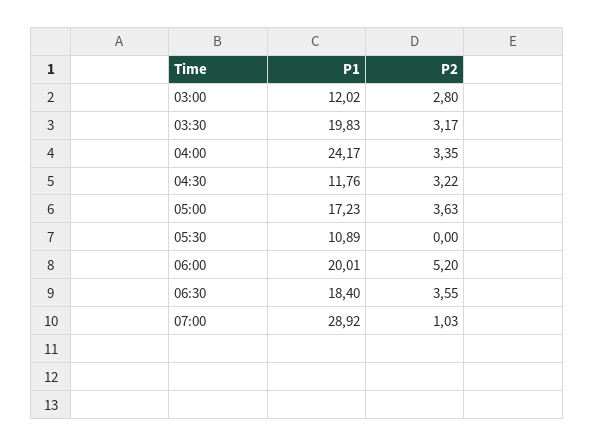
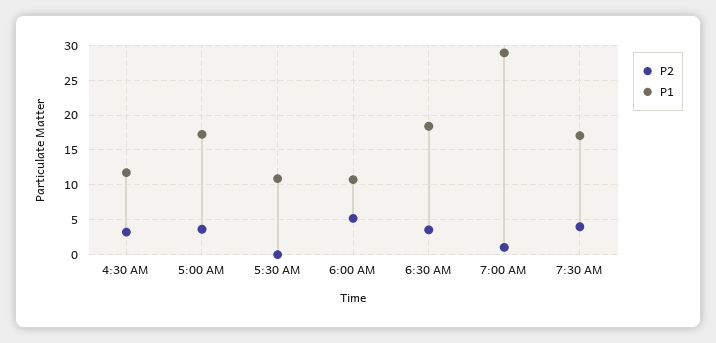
P1, 03:00: 12.02 -> none
P2, 03:00: 2.8 -> none
P1, 03:30: 19.83 -> none
P2, 03:30: 3.17 -> none
P1, 04:00: 24.17 -> none
P2, 04:00: 3.35 -> none
P1, 06:00: 20.01 -> 11
P2, 7:30 AM: none -> 4
P1, 7:30 AM: none -> 17

